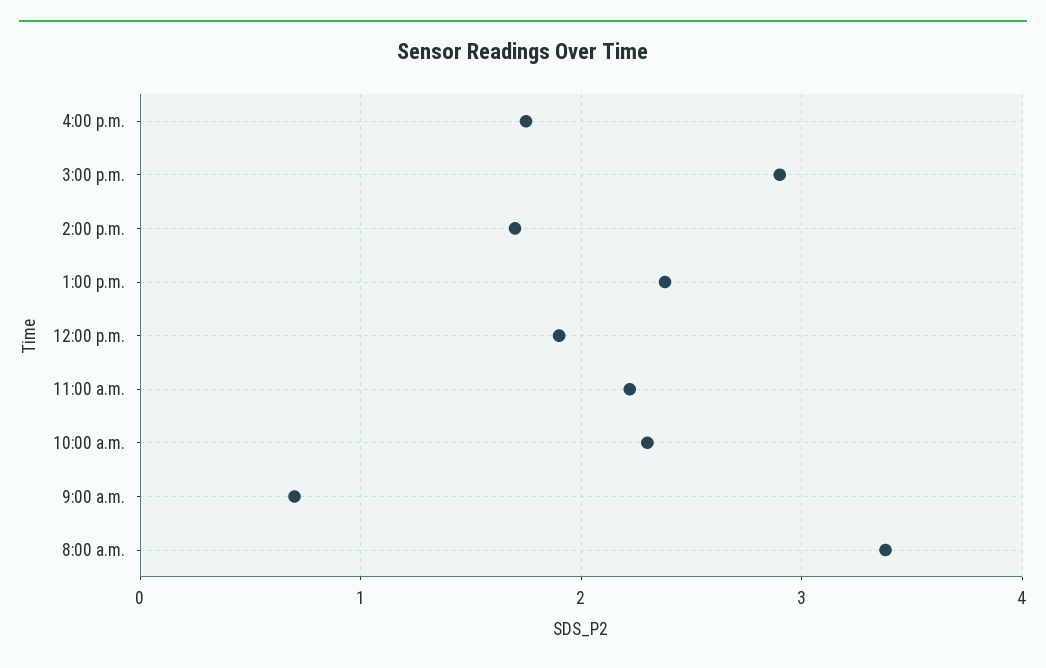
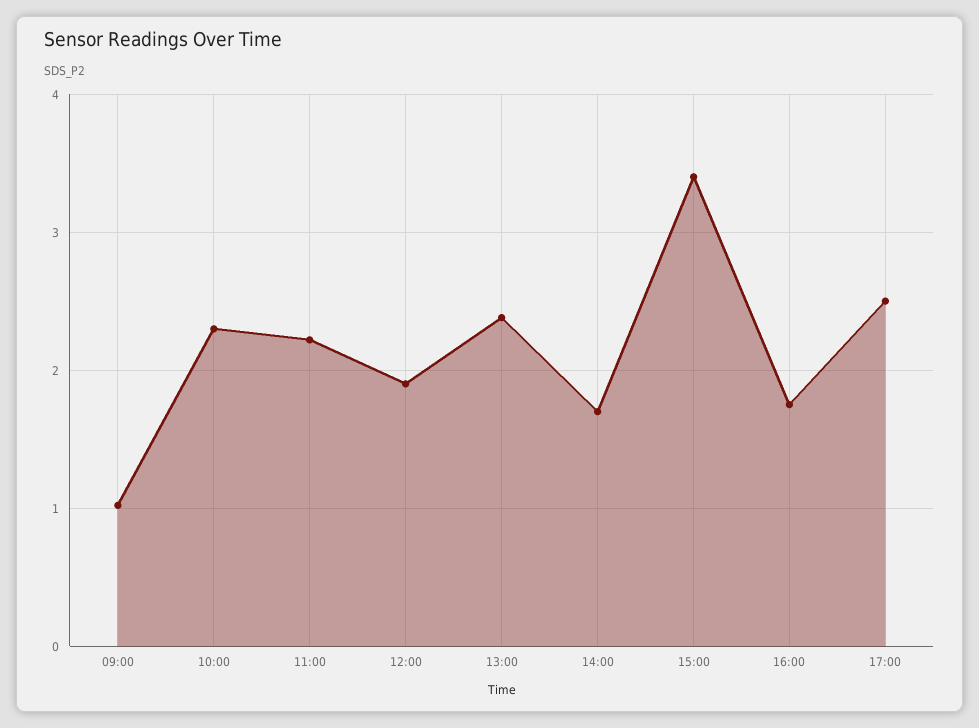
3:00 p.m.: 2.9 -> 3.4
9:00 a.m.: 0.7 -> 1
8:00 a.m.: 3.4 -> none
17:00: none -> 2.5

